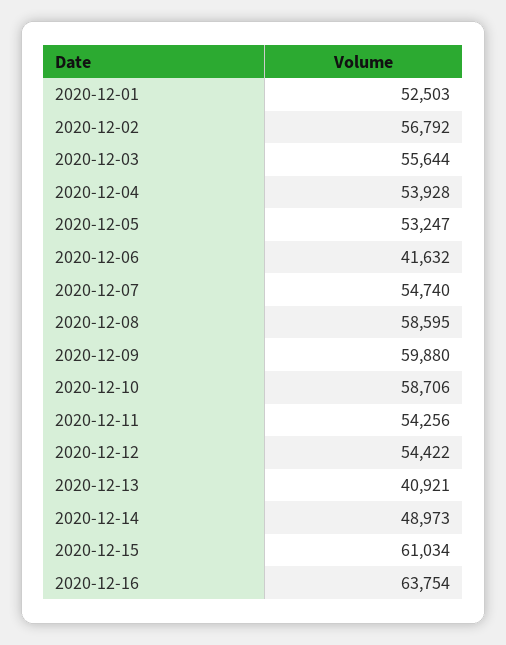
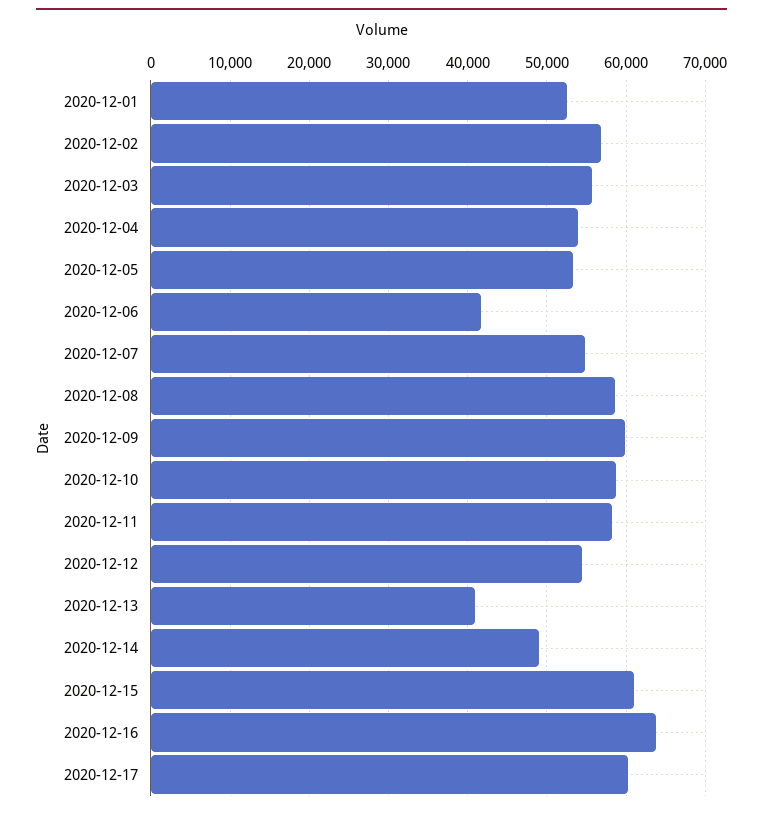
2020-12-11: 54256 -> 58000
2020-12-17: none -> 60000

